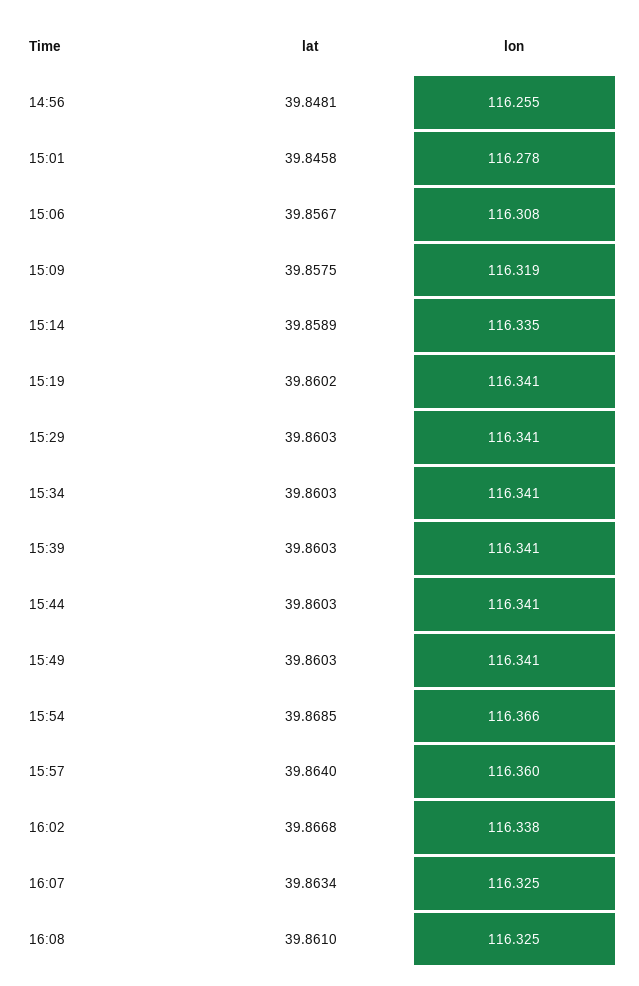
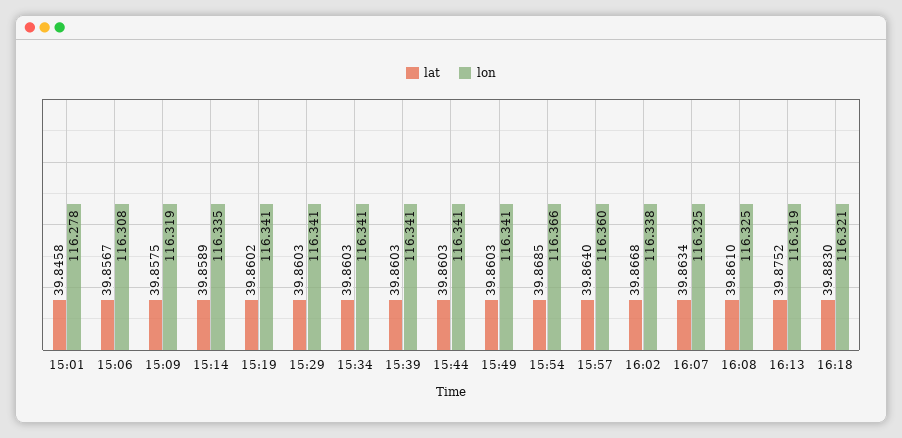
lat, 14:56: 39.8481 -> none
lon, 14:56: 116.255 -> none
lat, 16:13: none -> 39.8752
lon, 16:13: none -> 116.319
lat, 16:18: none -> 39.883
lon, 16:18: none -> 116.321

